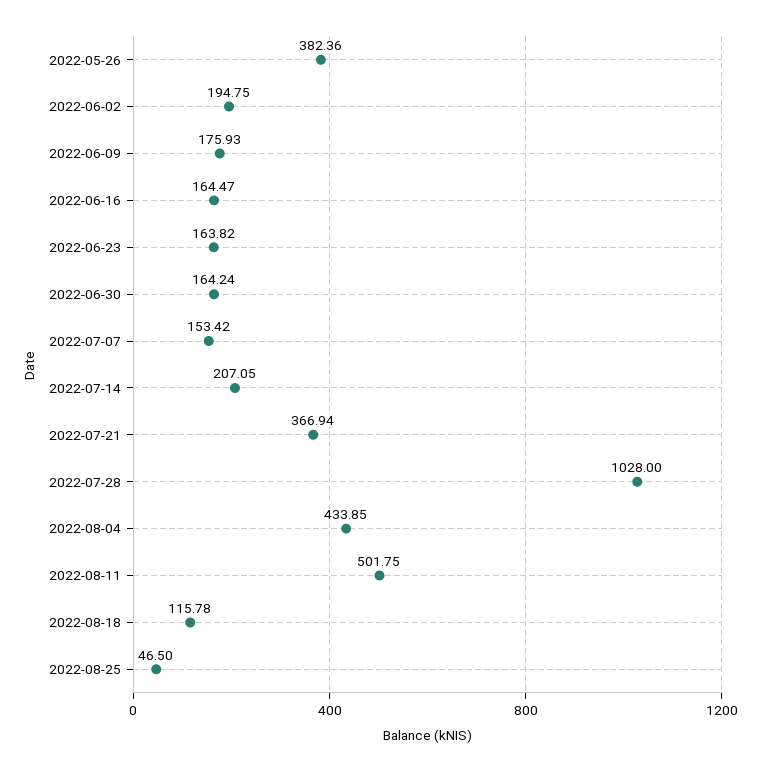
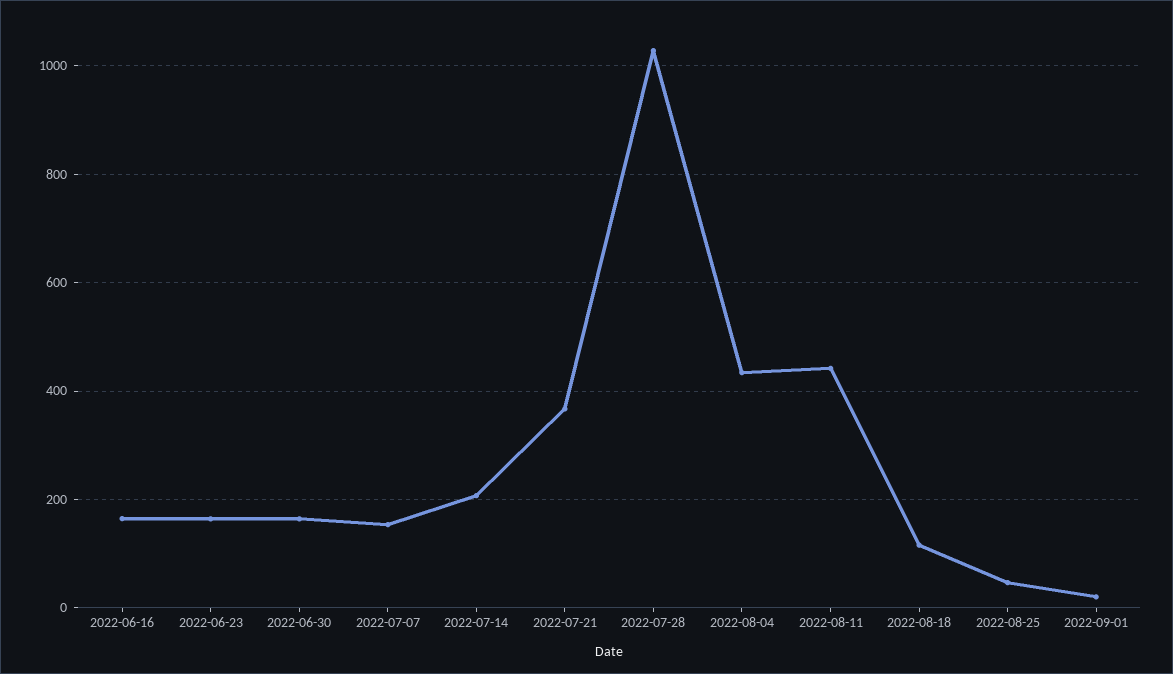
2022-05-26: 382.36 -> none
2022-06-02: 194.75 -> none
2022-06-09: 175.93 -> none
2022-08-11: 501.75 -> 440
2022-09-01: none -> 20

